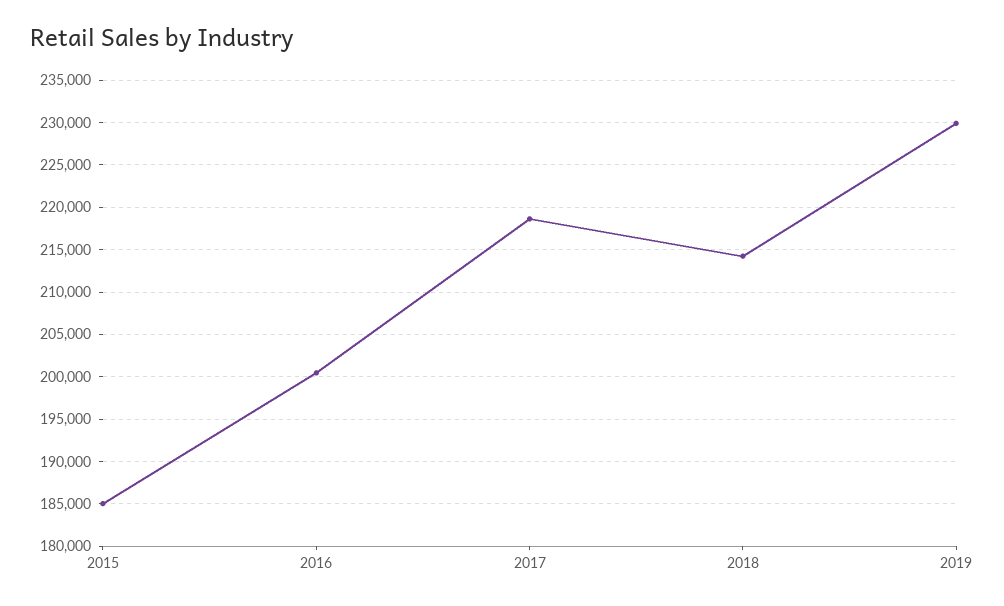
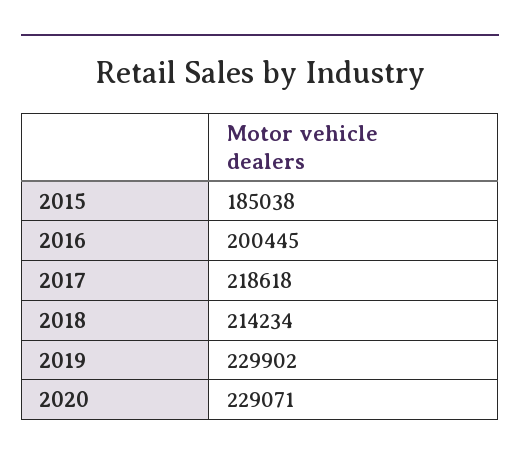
2020: none -> 229071

